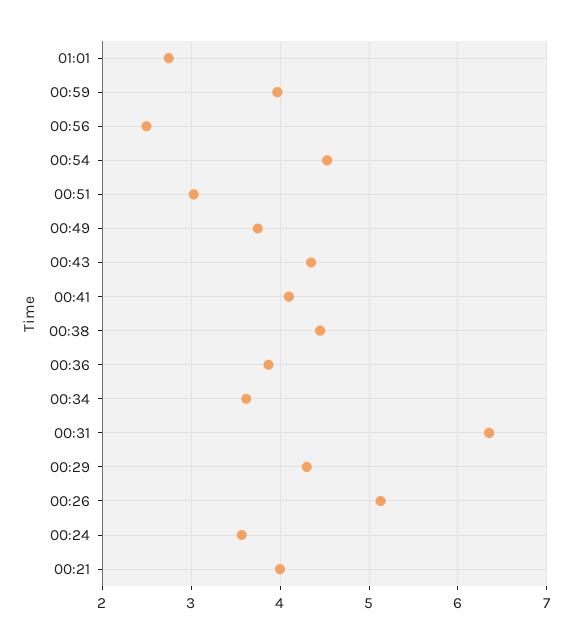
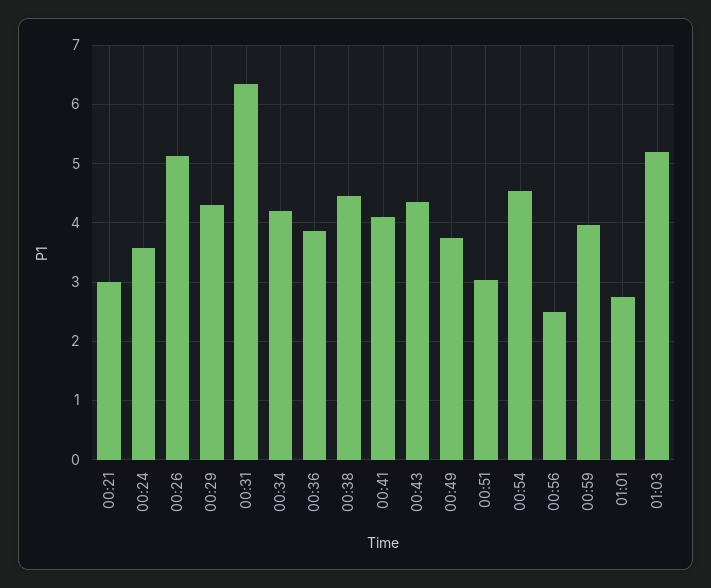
00:34: 3.6 -> 4.2
00:21: 4 -> 3
01:03: none -> 5.2

